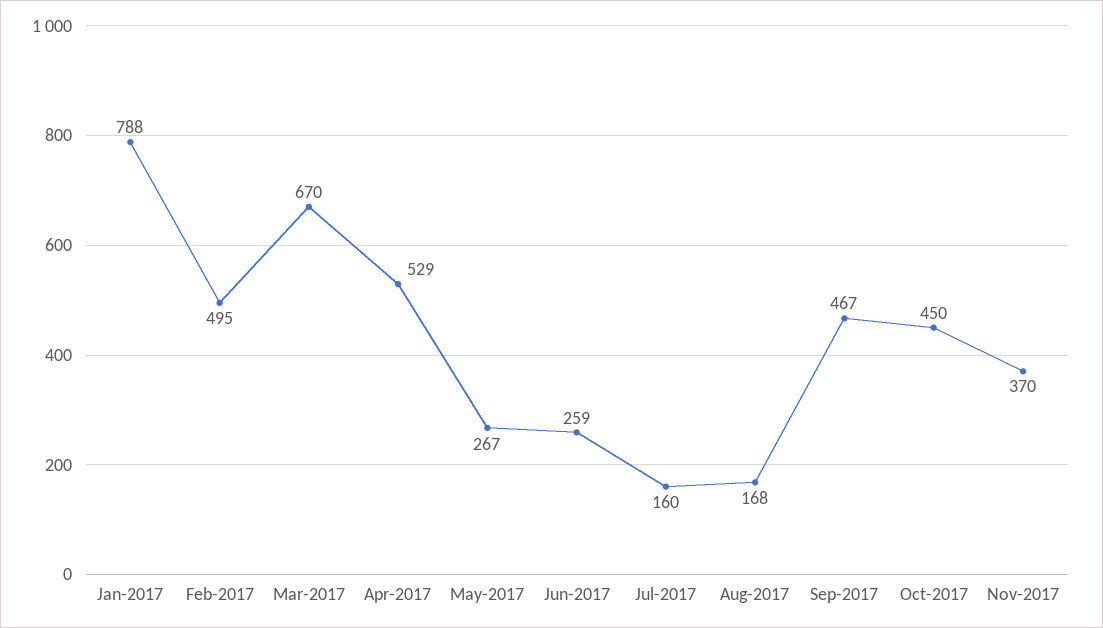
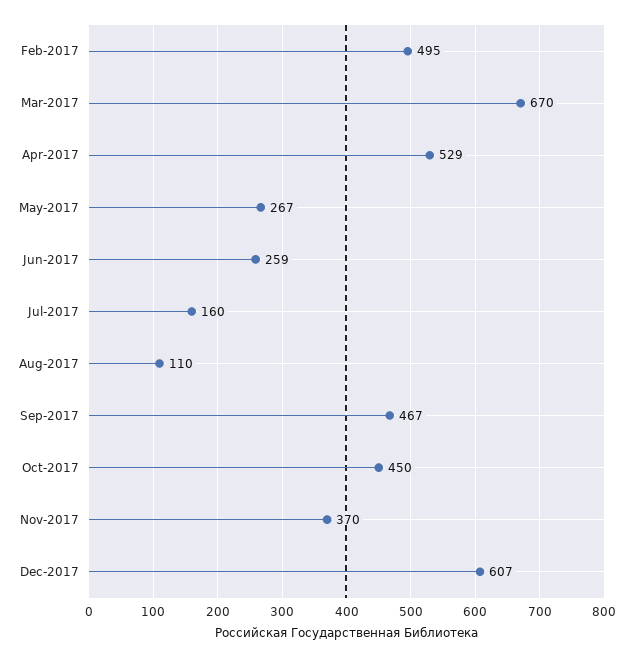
Jan-2017: 788 -> none
Aug-2017: 168 -> 110
Dec-2017: none -> 607

